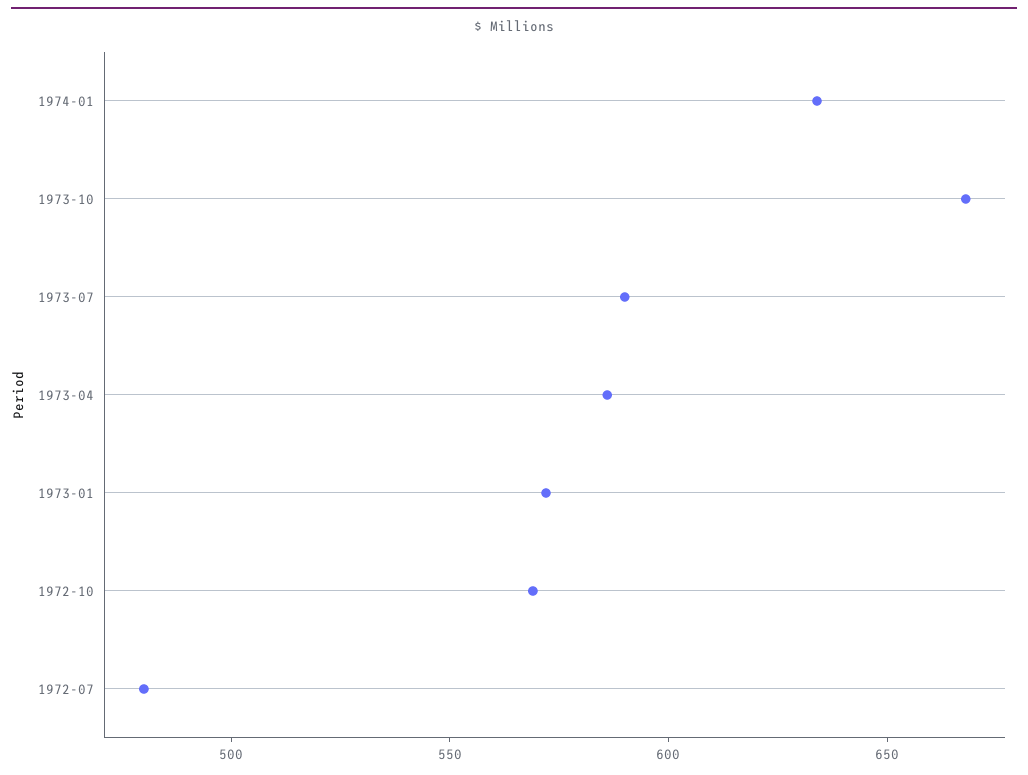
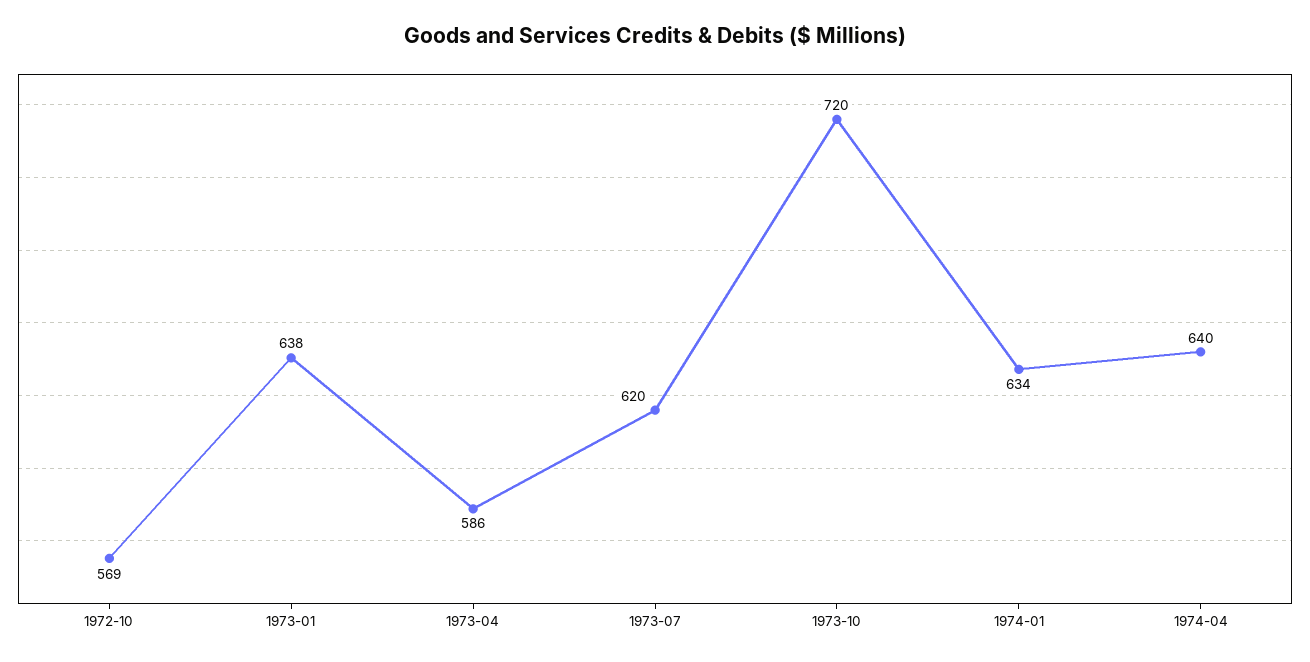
1973-10: 670 -> 720
1973-07: 590 -> 620
1973-01: 570 -> 638
1972-07: 480 -> none
1974-04: none -> 640

